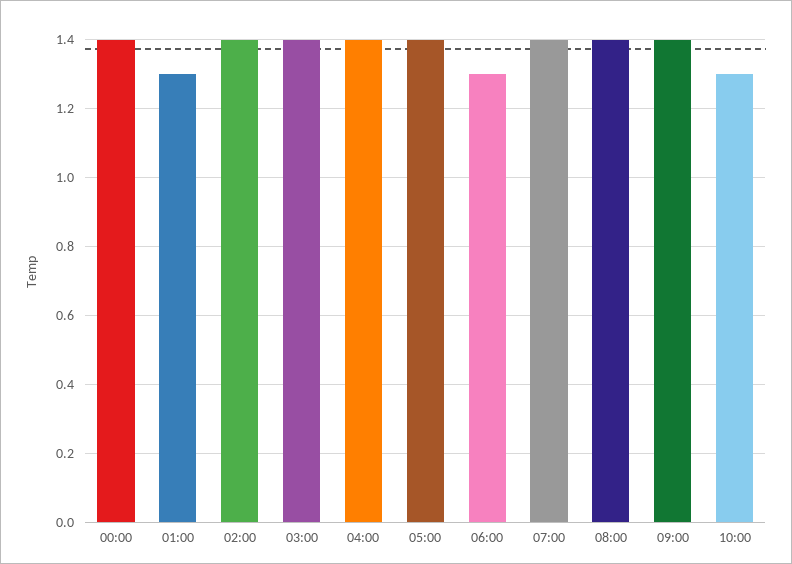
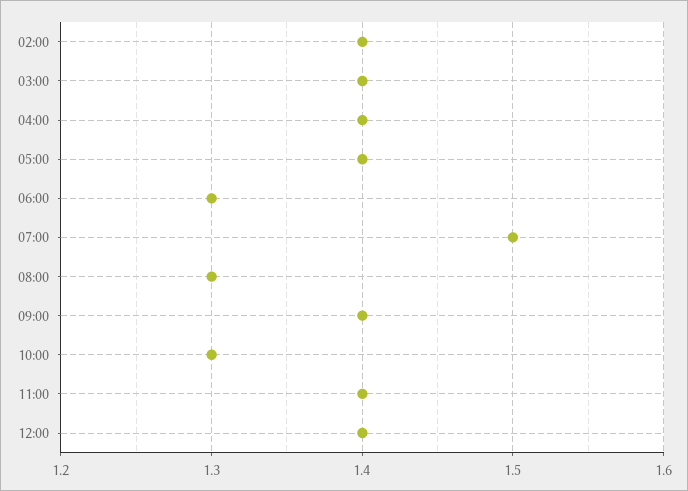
00:00: 1.4 -> none
01:00: 1.3 -> none
07:00: 1.4 -> 1.5
08:00: 1.4 -> 1.3
11:00: none -> 1.4
12:00: none -> 1.4

